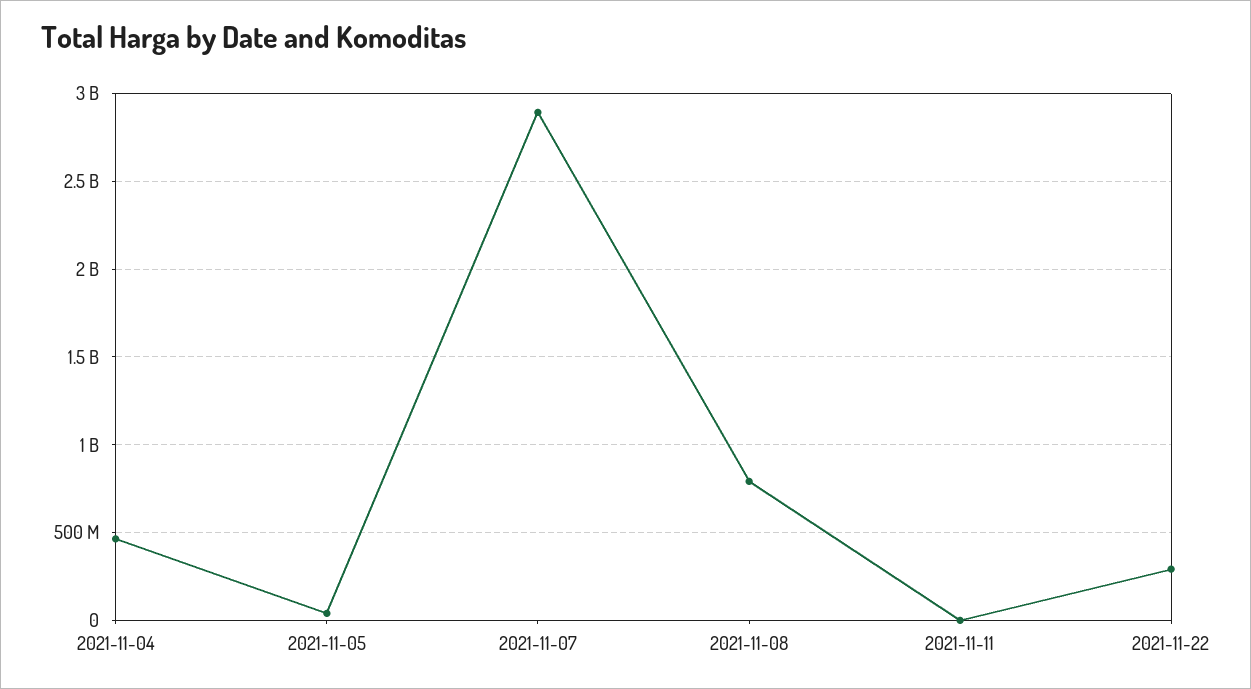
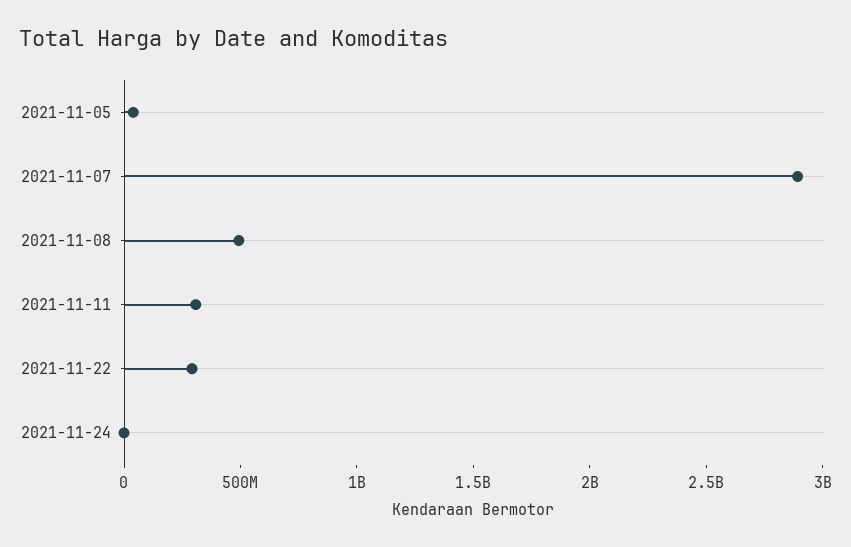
2021-11-04: 450000000 -> none
2021-11-08: 800000000 -> 500000000
2021-11-11: 0 -> 300000000
2021-11-24: none -> 0

